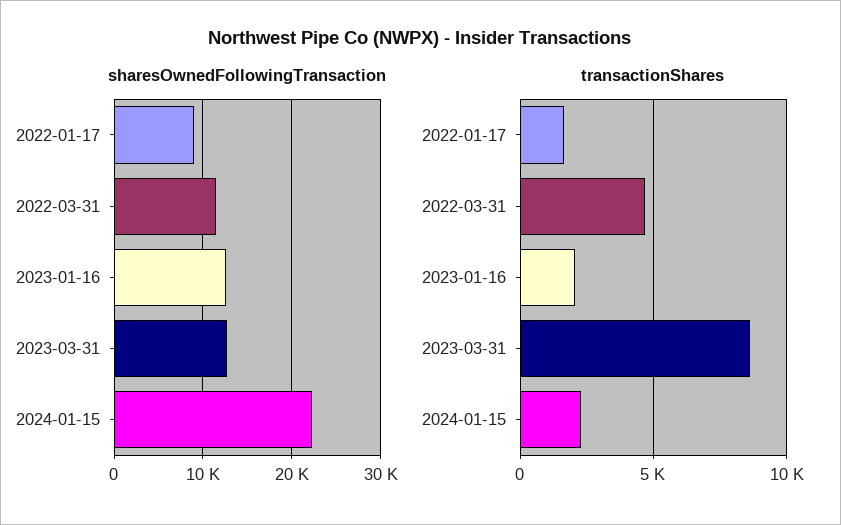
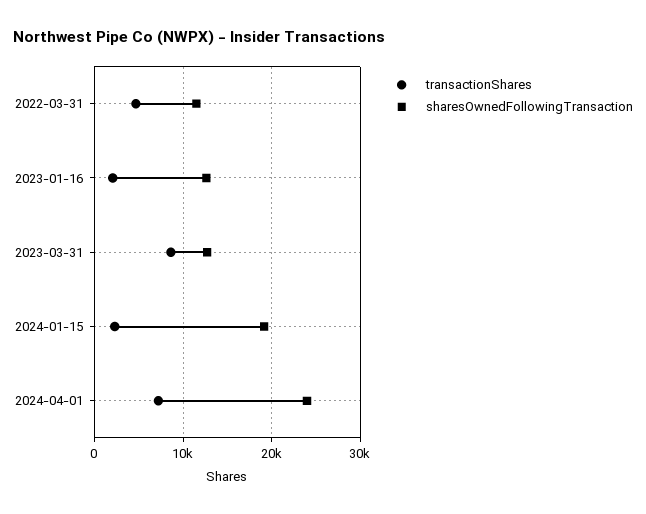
sharesOwnedFollowingTransaction, 2022-01-17: 9000 -> none
sharesOwnedFollowingTransaction, 2024-01-15: 22000 -> 19000
transactionShares, 2022-01-17: 1500 -> none
transactionShares, 2024-04-01: none -> 7000
sharesOwnedFollowingTransaction, 2024-04-01: none -> 24000

